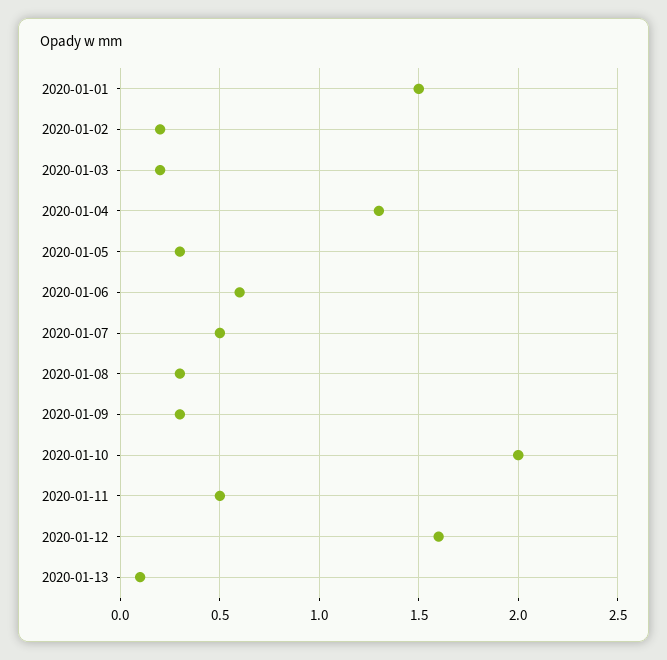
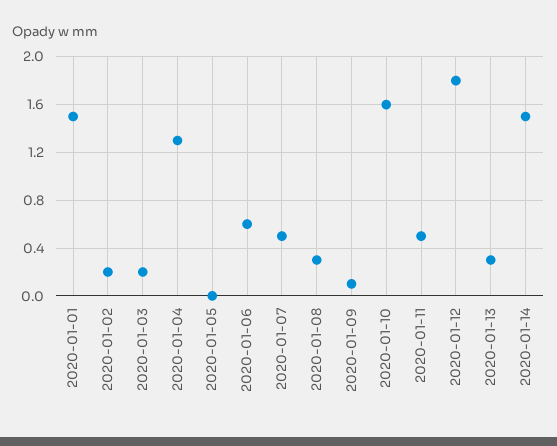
2020-01-05: 0.3 -> 0
2020-01-09: 0.3 -> 0.1
2020-01-10: 2 -> 1.6
2020-01-12: 1.6 -> 1.8
2020-01-13: 0.1 -> 0.3
2020-01-14: none -> 1.5

